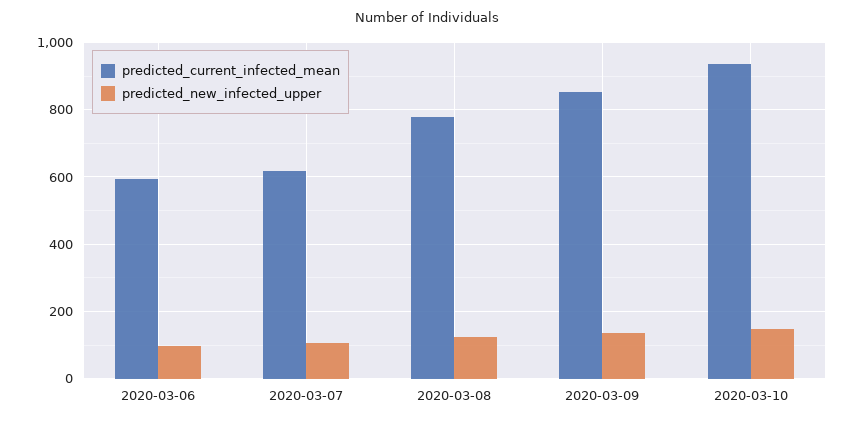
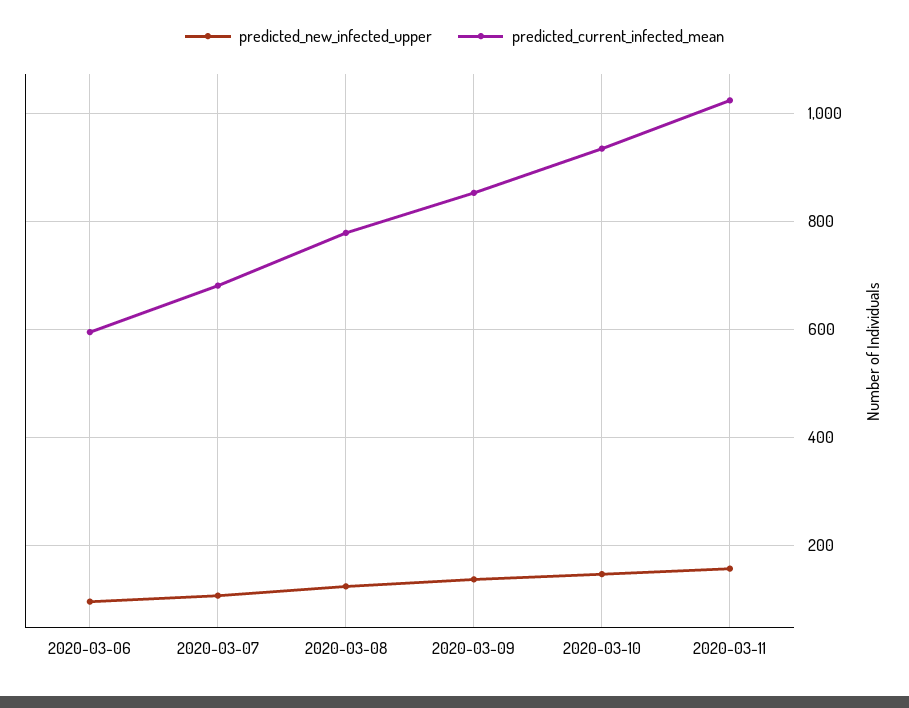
predicted_current_infected_mean, 2020-03-07: 620 -> 680
predicted_new_infected_upper, 2020-03-11: none -> 160
predicted_current_infected_mean, 2020-03-11: none -> 1020

